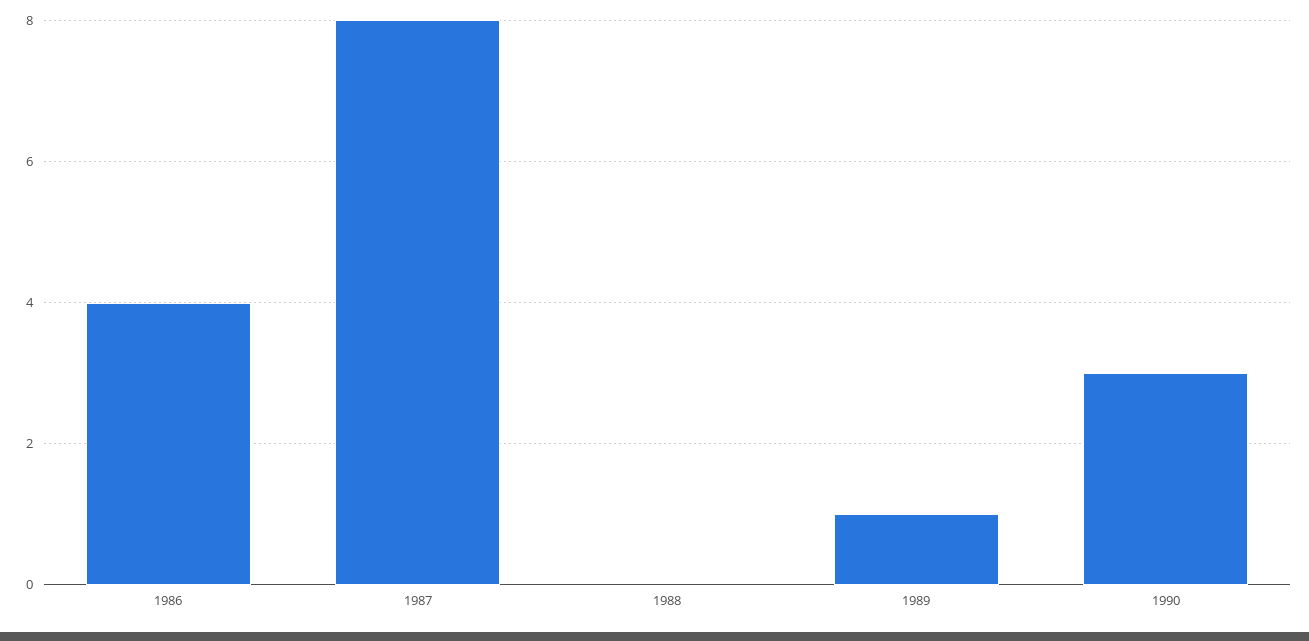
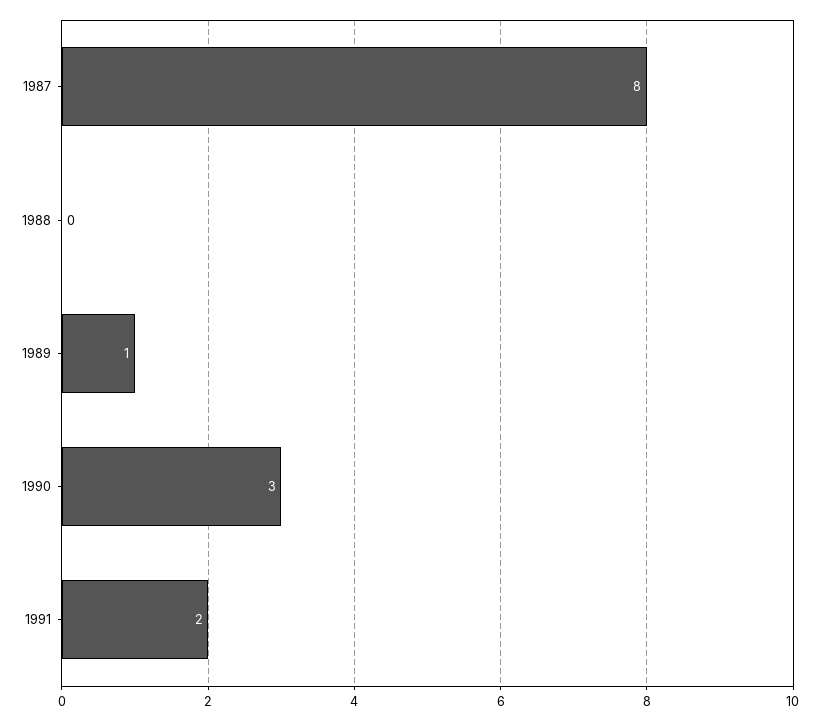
1986: 4 -> none
1991: none -> 2

